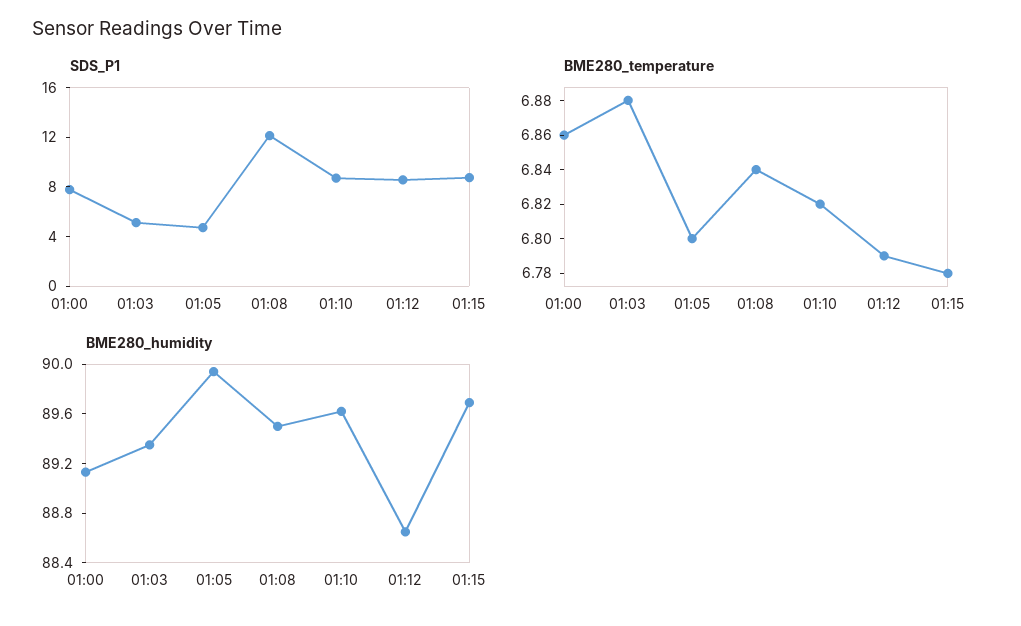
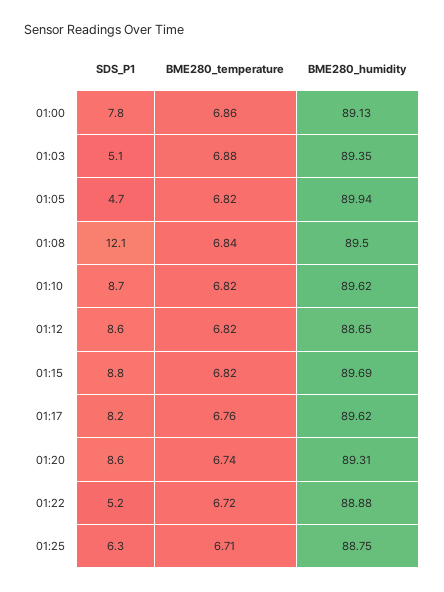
BME280_temperature, 01:05: 6.8 -> 6.82
BME280_temperature, 01:12: 6.79 -> 6.82
BME280_temperature, 01:15: 6.78 -> 6.82
SDS_P1, 01:17: none -> 8.2
BME280_temperature, 01:17: none -> 6.76
BME280_humidity, 01:17: none -> 89.62
SDS_P1, 01:20: none -> 8.6
BME280_temperature, 01:20: none -> 6.74
BME280_humidity, 01:20: none -> 89.31
SDS_P1, 01:22: none -> 5.2
BME280_temperature, 01:22: none -> 6.72
BME280_humidity, 01:22: none -> 88.88
SDS_P1, 01:25: none -> 6.3
BME280_temperature, 01:25: none -> 6.71
BME280_humidity, 01:25: none -> 88.75

